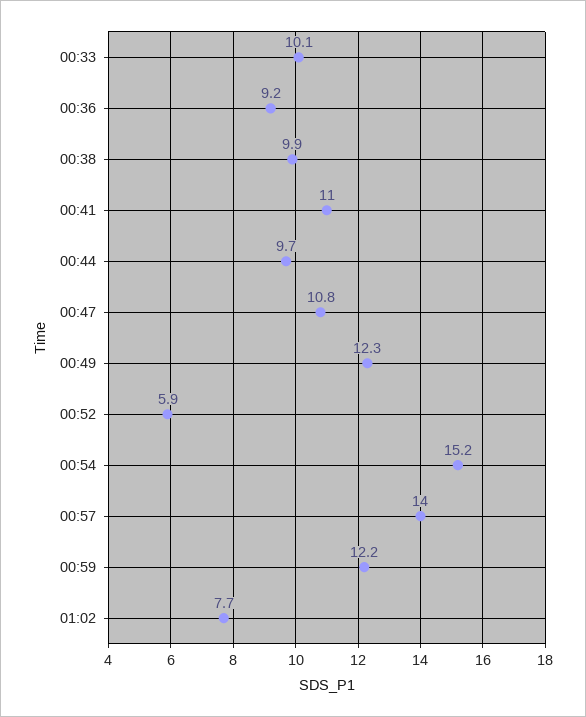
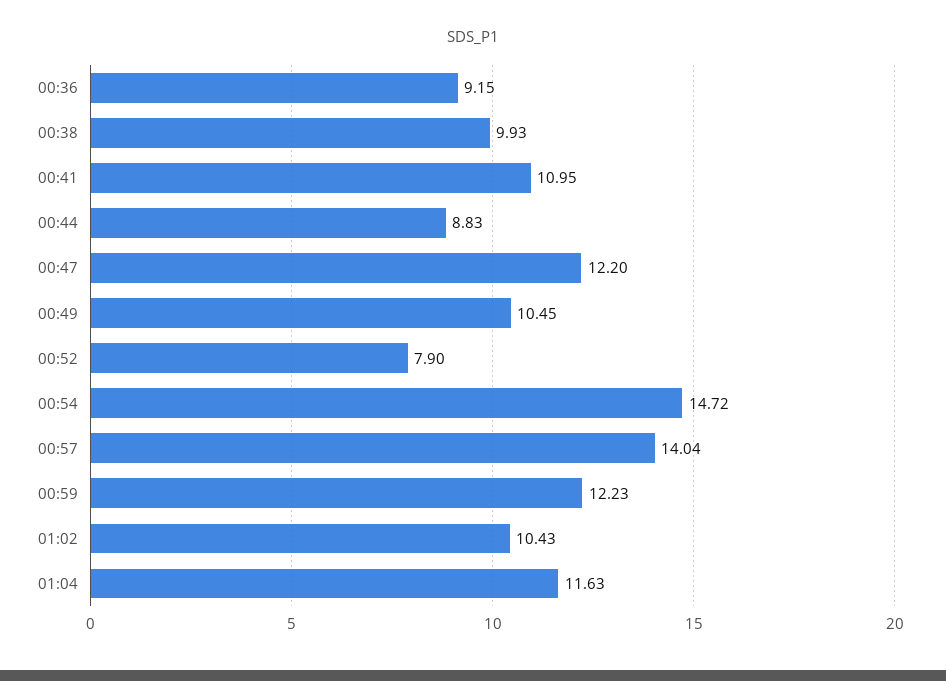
00:33: 10.1 -> none
00:44: 9.7 -> 8.83
00:47: 10.8 -> 12.2
00:49: 12.3 -> 10.45
00:52: 5.9 -> 7.9
00:54: 15.2 -> 14.72
01:02: 7.7 -> 10.43
01:04: none -> 11.63

